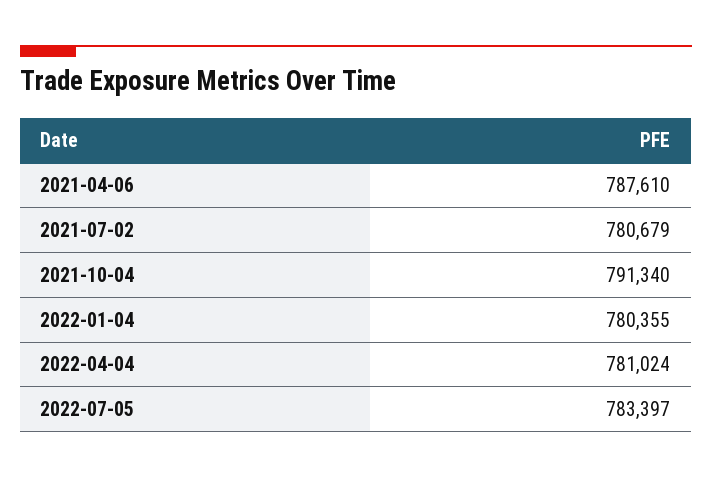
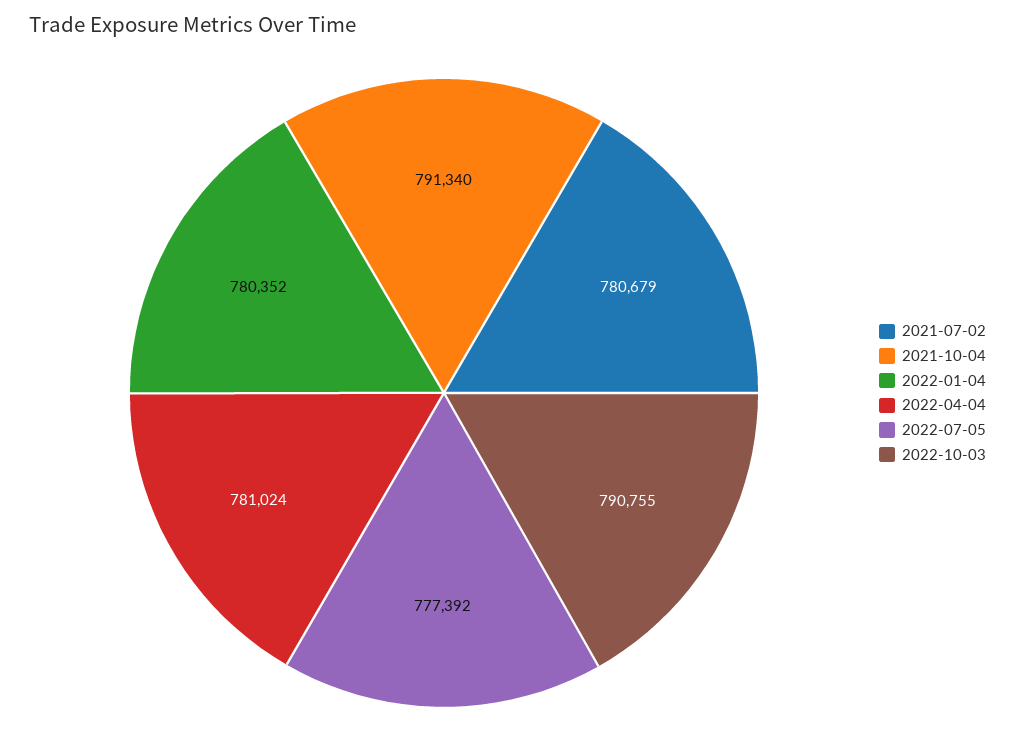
2021-04-06: 787610 -> none
2022-01-04: 780355 -> 780352
2022-07-05: 783397 -> 777392
2022-10-03: none -> 790755

